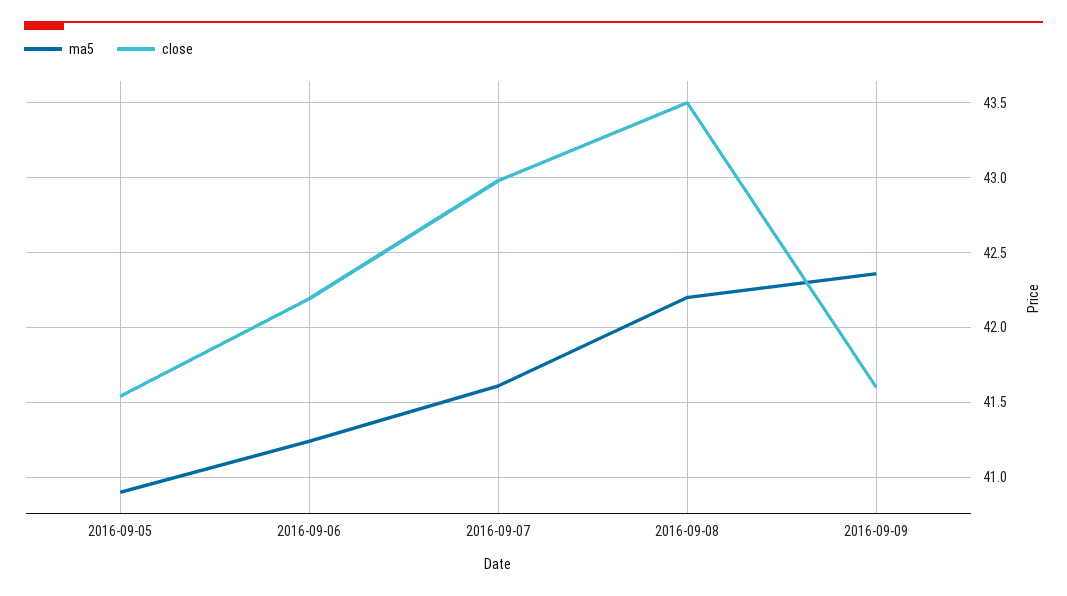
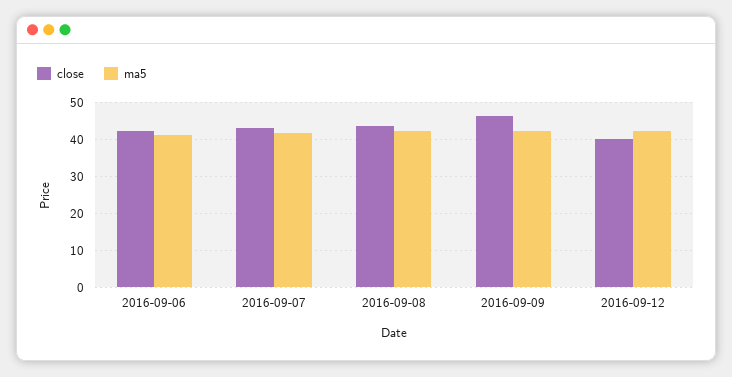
ma5, 2016-09-05: 40.9 -> none
close, 2016-09-05: 41.55 -> none
close, 2016-09-09: 41.6 -> 46
close, 2016-09-12: none -> 40
ma5, 2016-09-12: none -> 42

